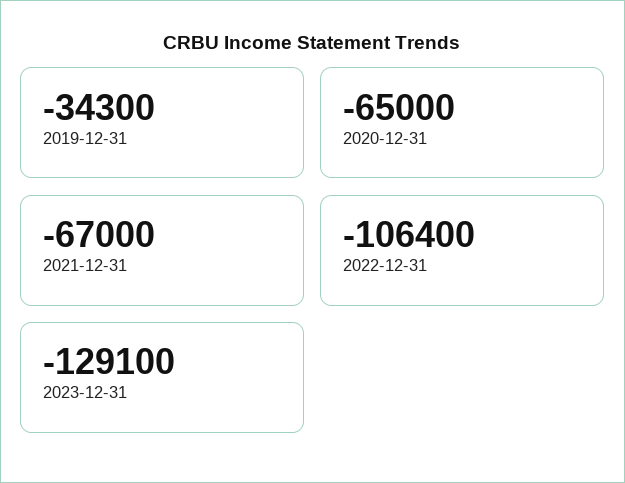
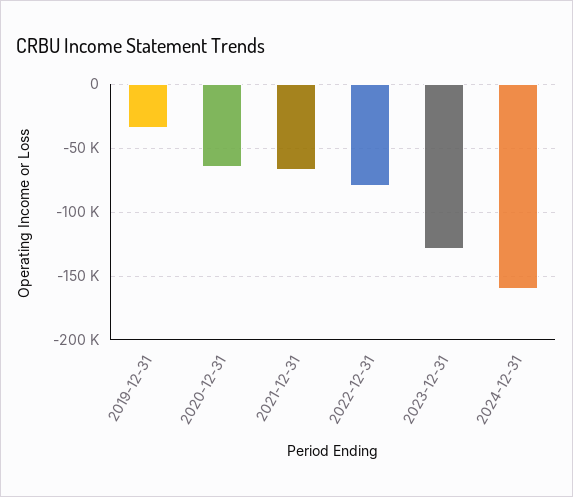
2022-12-31: -106400 -> -80000
2024-12-31: none -> -160000

